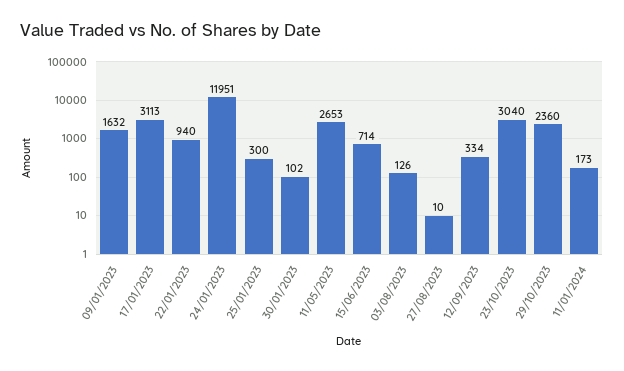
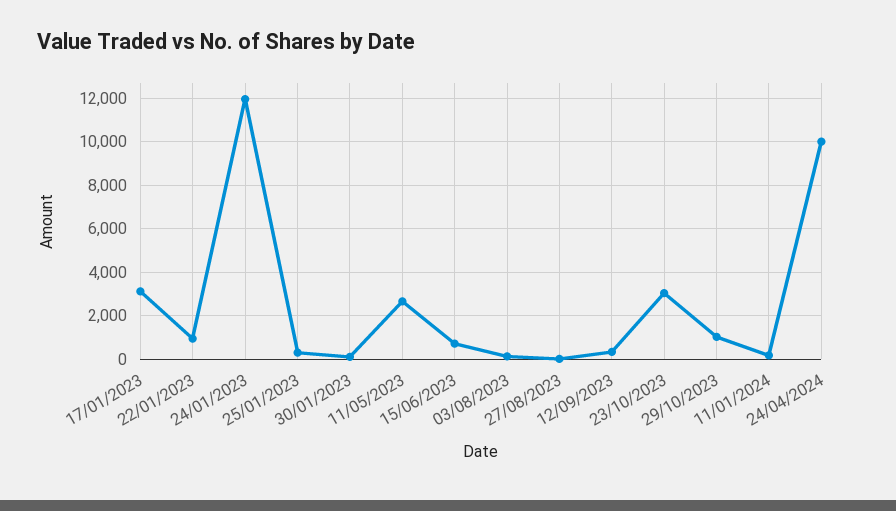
09/01/2023: 1632 -> none
29/10/2023: 2360 -> 1000
24/04/2024: none -> 10000

